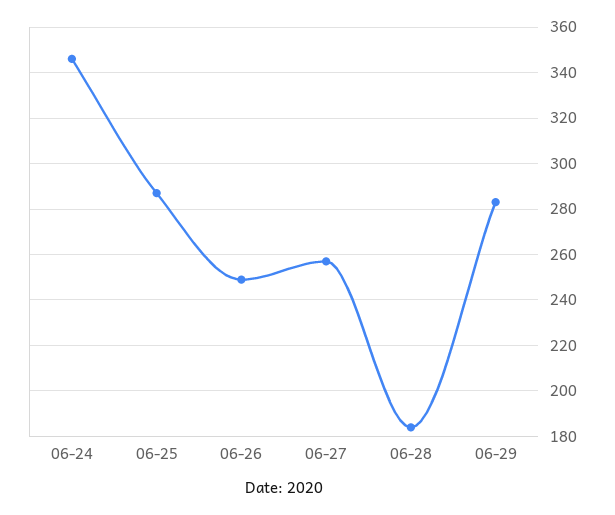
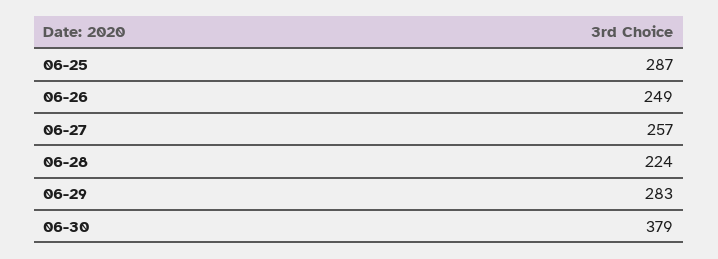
06-24: 345 -> none
06-28: 185 -> 224
06-30: none -> 379

